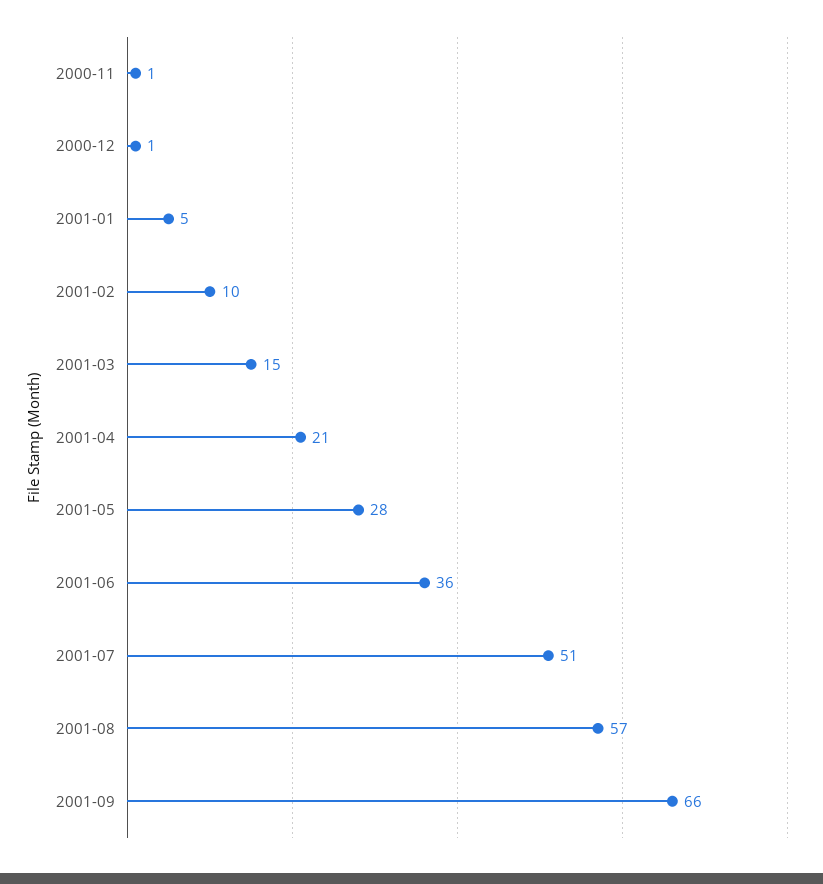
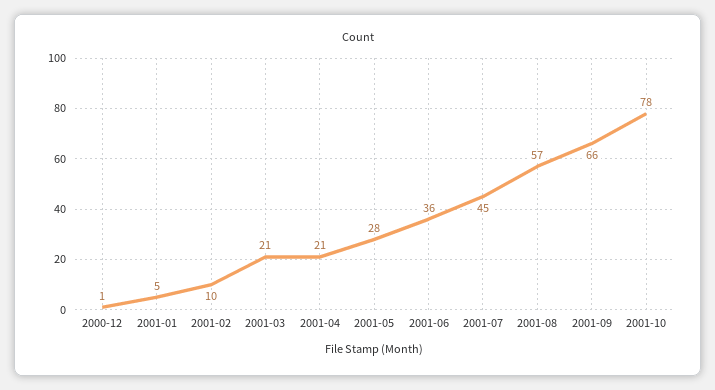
2000-11: 1 -> none
2001-03: 15 -> 21
2001-07: 51 -> 45
2001-10: none -> 78

